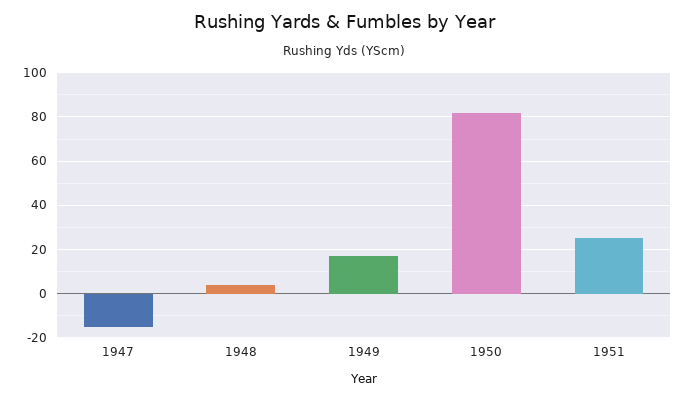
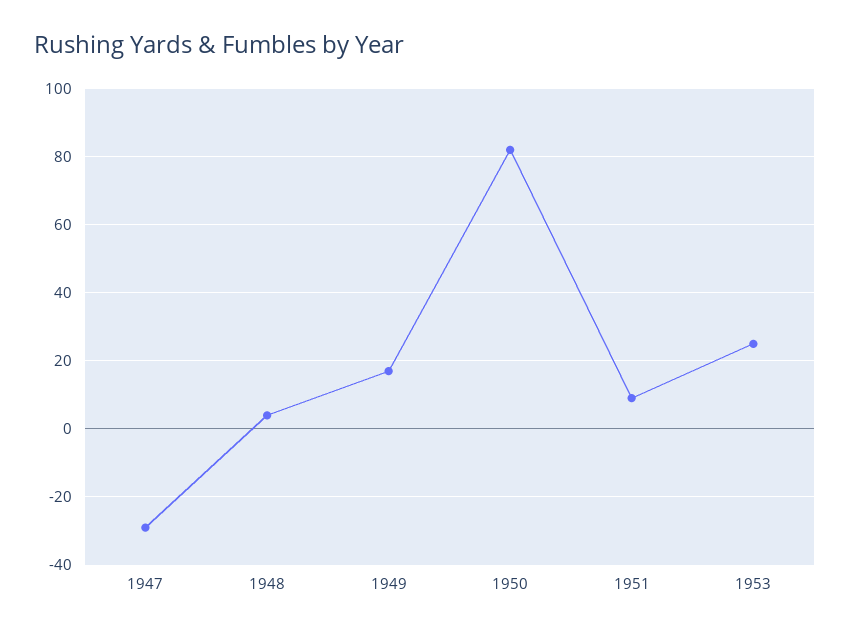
1947: -15 -> -30
1951: 25 -> 10
1953: none -> 25

